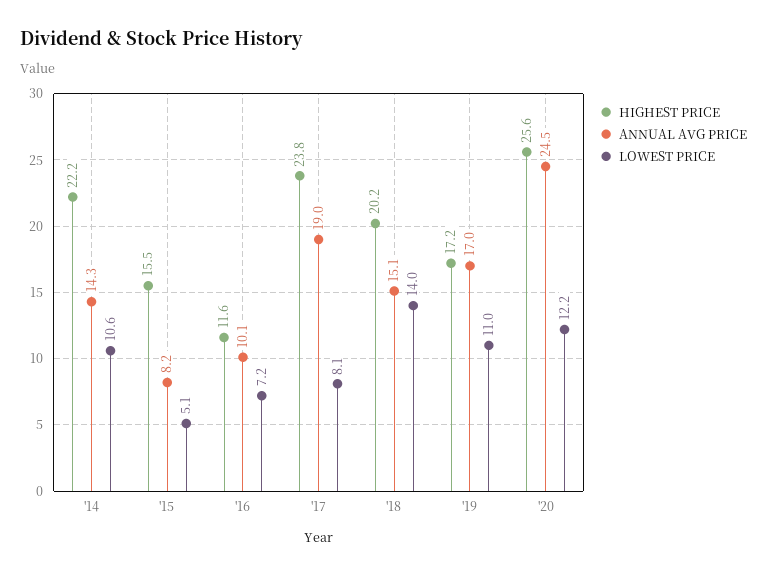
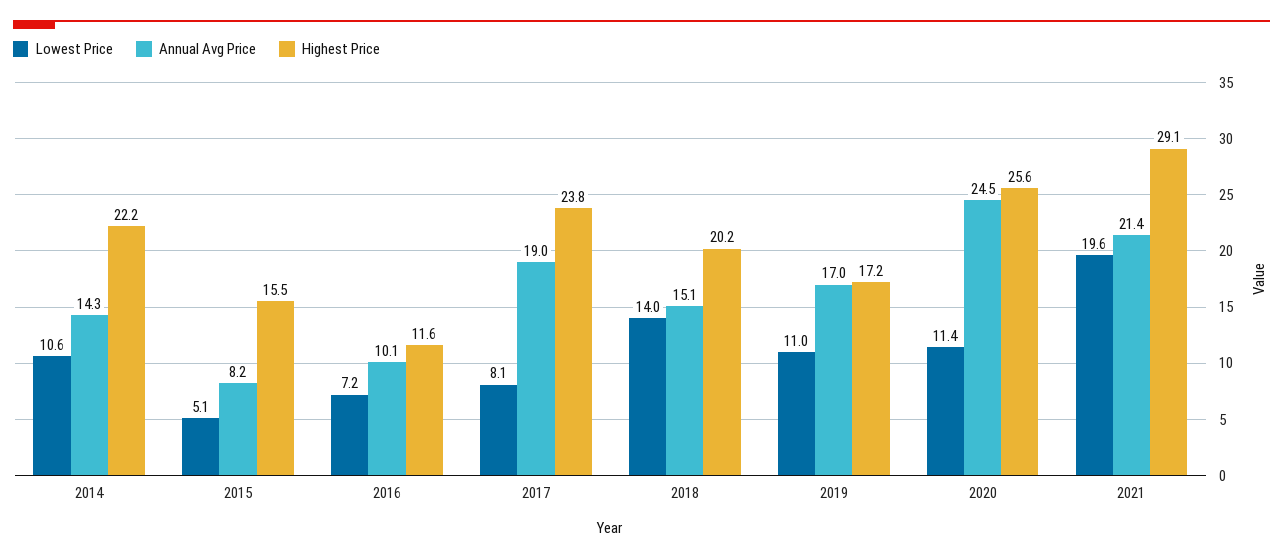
LOWEST PRICE, '20: 12.2 -> 11.4
LOWEST PRICE, 2021: none -> 19.6
ANNUAL AVG PRICE, 2021: none -> 21.4
HIGHEST PRICE, 2021: none -> 29.1

